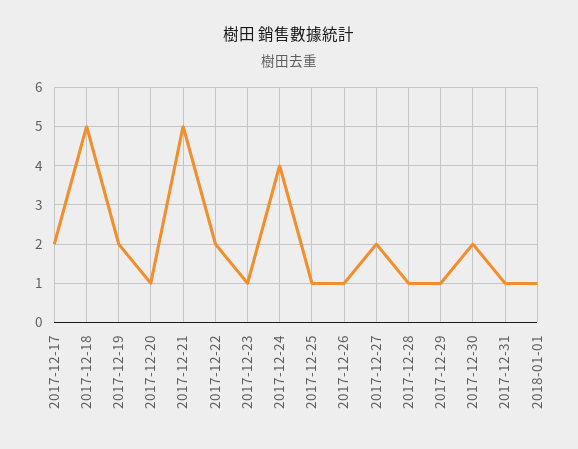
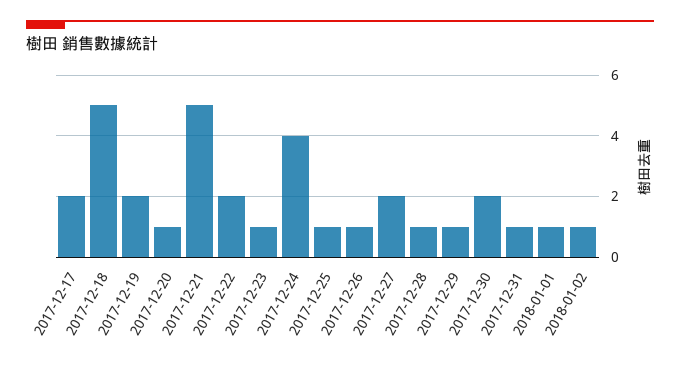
2018-01-02: none -> 1

